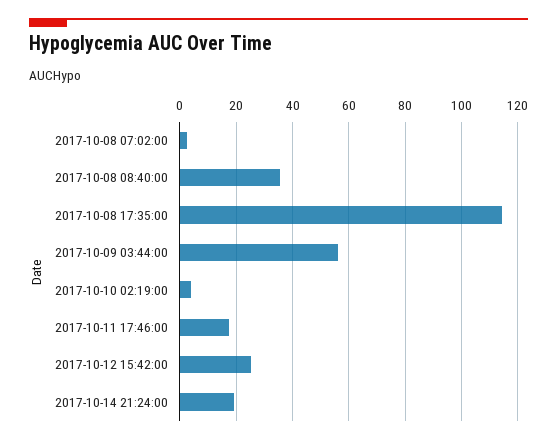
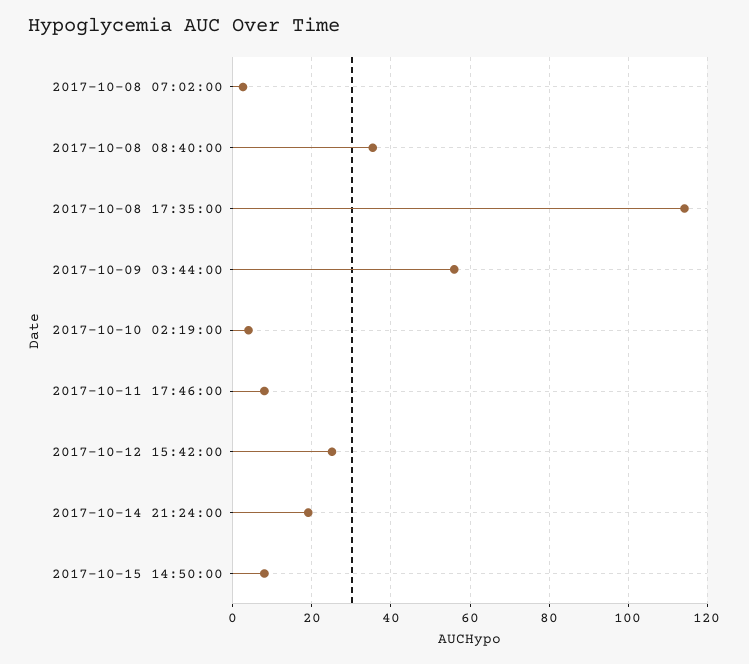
2017-10-11 17:46:00: 17.5 -> 8
2017-10-15 14:50:00: none -> 8

